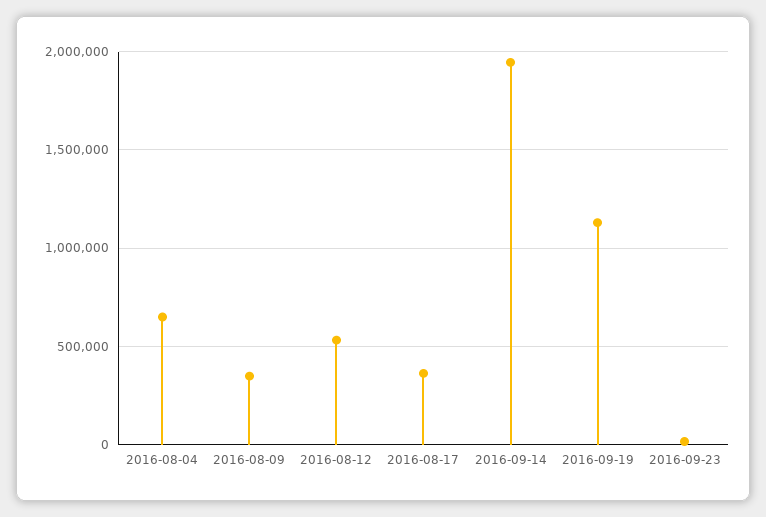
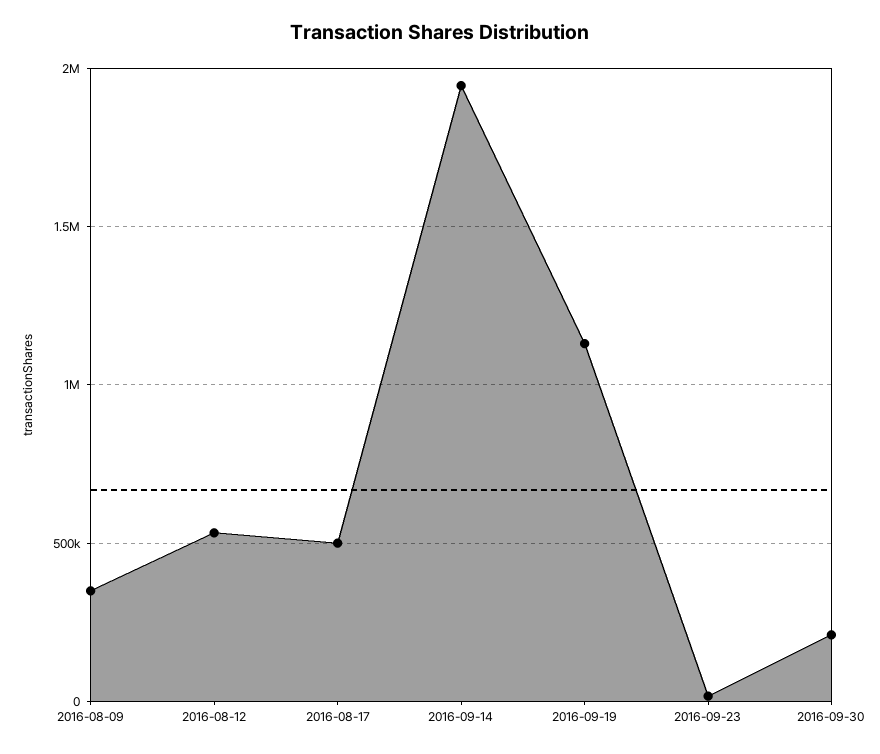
2016-08-04: 650000 -> none
2016-08-17: 350000 -> 500000
2016-09-30: none -> 200000

